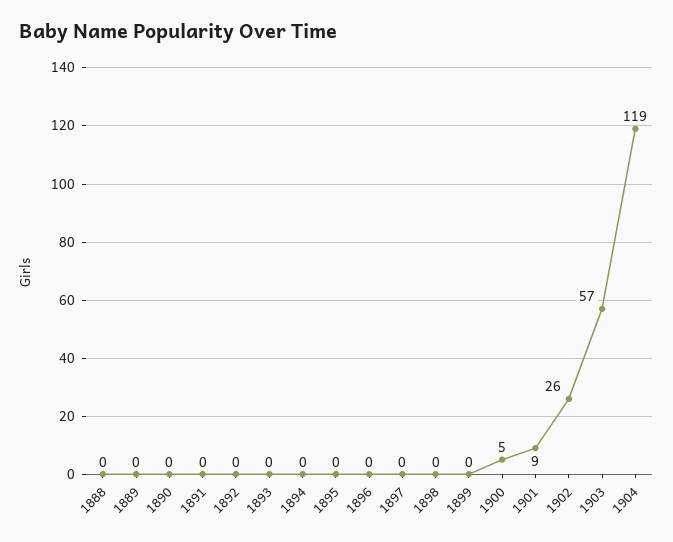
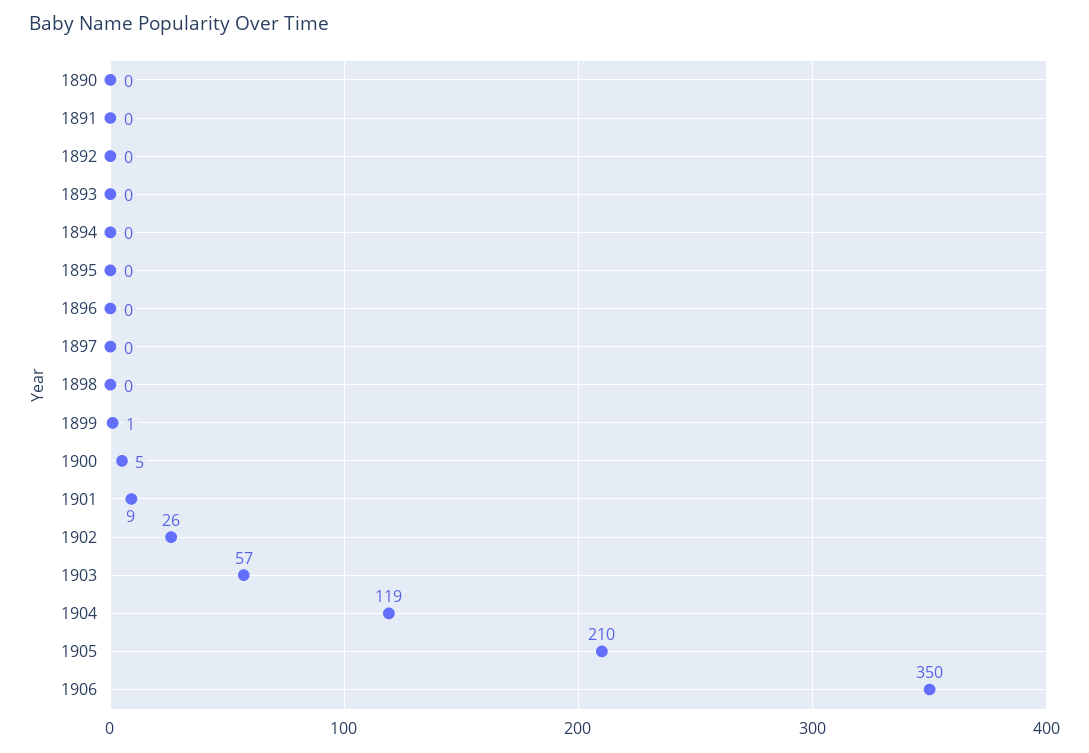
1888: 0 -> none
1889: 0 -> none
1899: 0 -> 1
1905: none -> 210
1906: none -> 350

